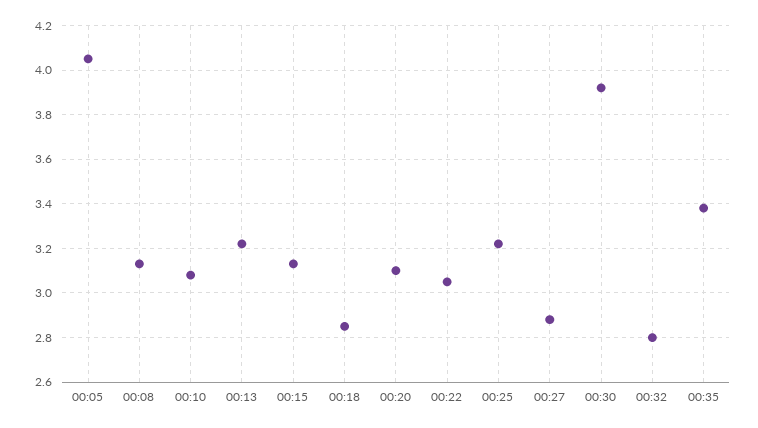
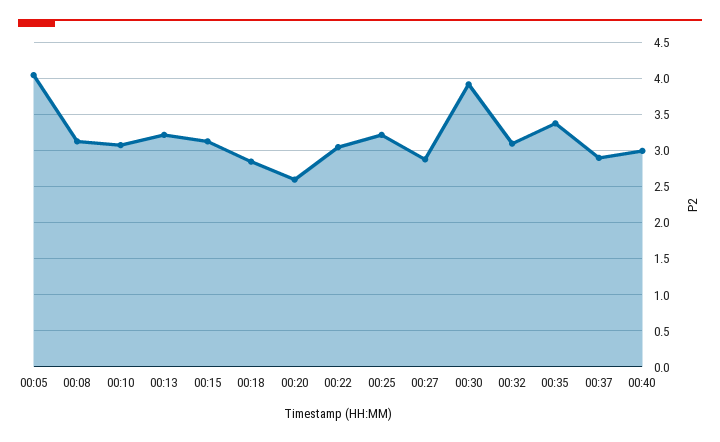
00:20: 3.1 -> 2.6
00:32: 2.8 -> 3.1
00:37: none -> 2.9
00:40: none -> 3

